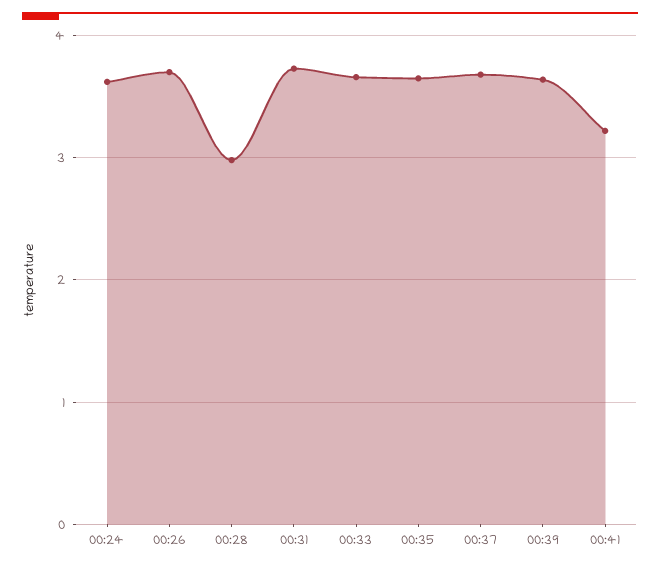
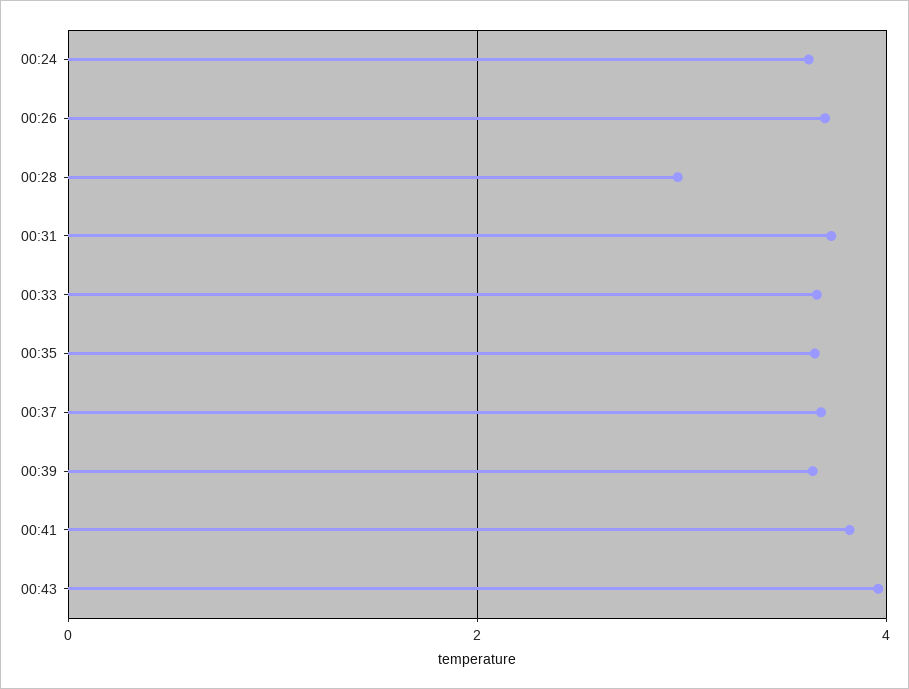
00:41: 3.2 -> 3.8
00:43: none -> 4

